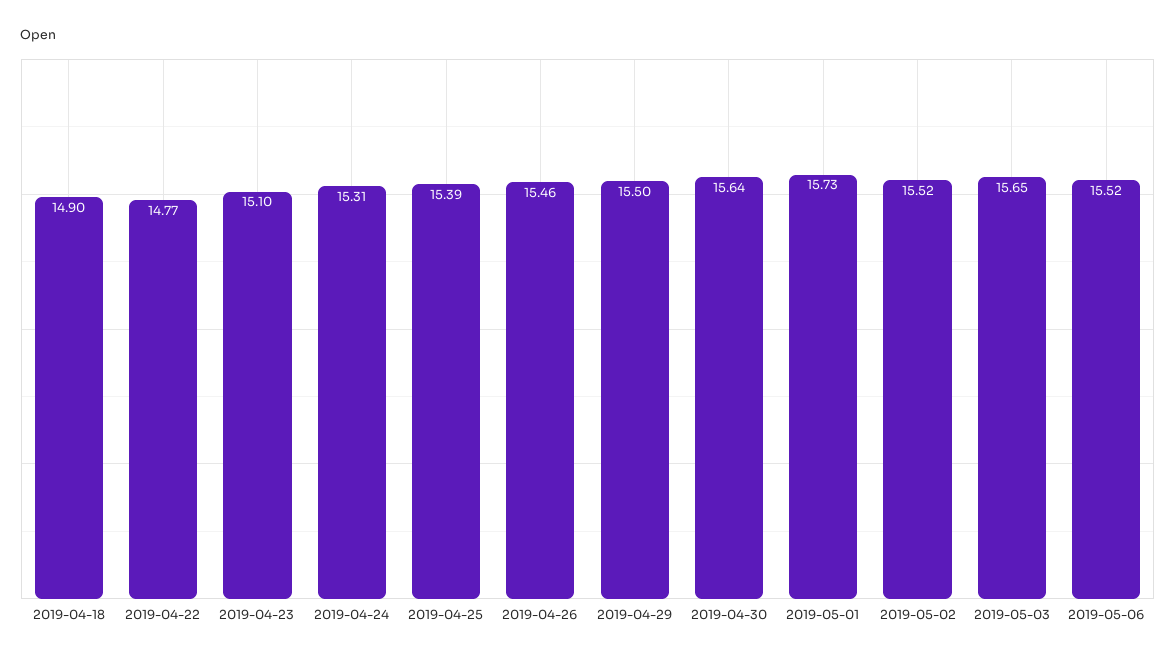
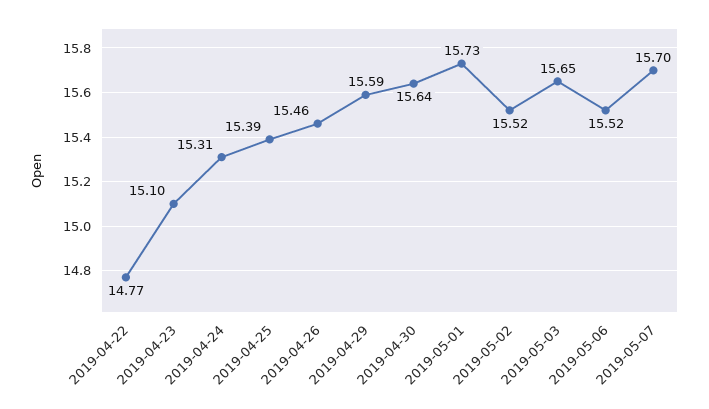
2019-04-18: 14.9 -> none
2019-04-29: 15.5 -> 15.59
2019-05-07: none -> 15.7

